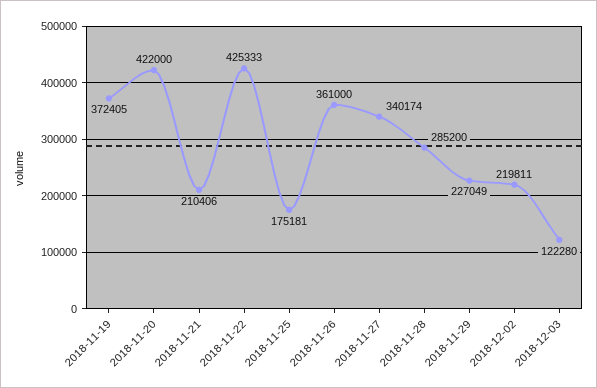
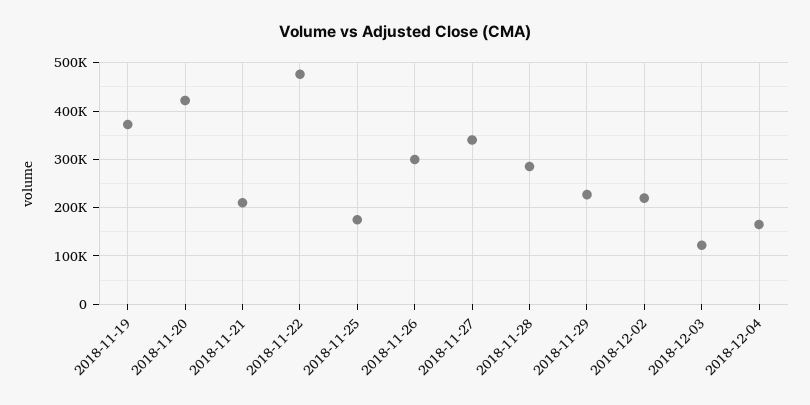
2018-11-22: 425333 -> 480000
2018-11-26: 361000 -> 300000
2018-12-04: none -> 160000

